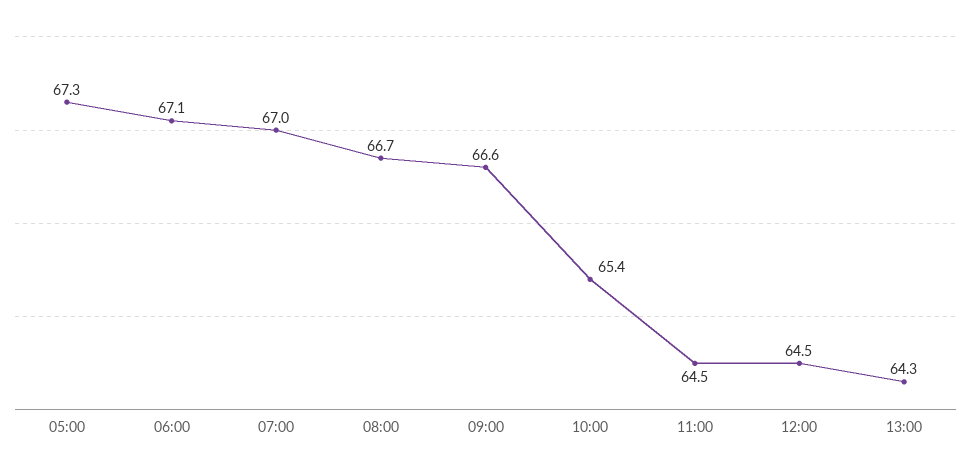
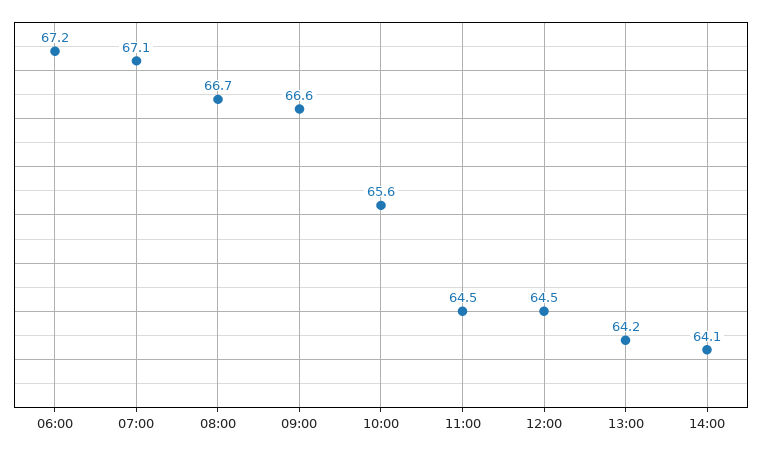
05:00: 67.3 -> none
06:00: 67.1 -> 67.2
07:00: 67 -> 67.1
10:00: 65.4 -> 65.6
13:00: 64.3 -> 64.2
14:00: none -> 64.1

